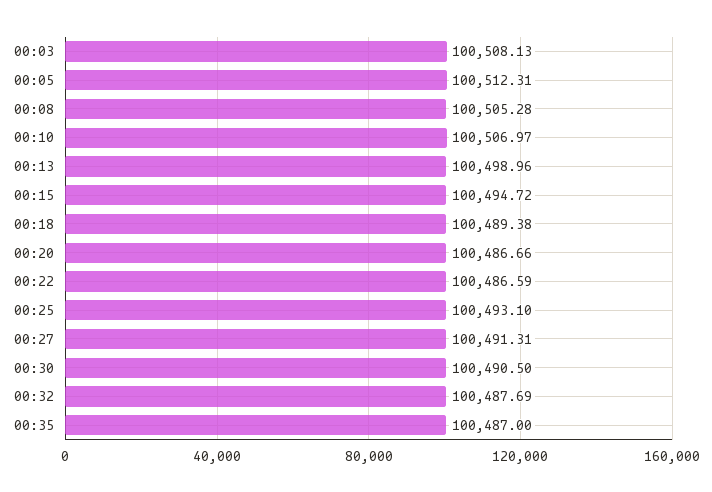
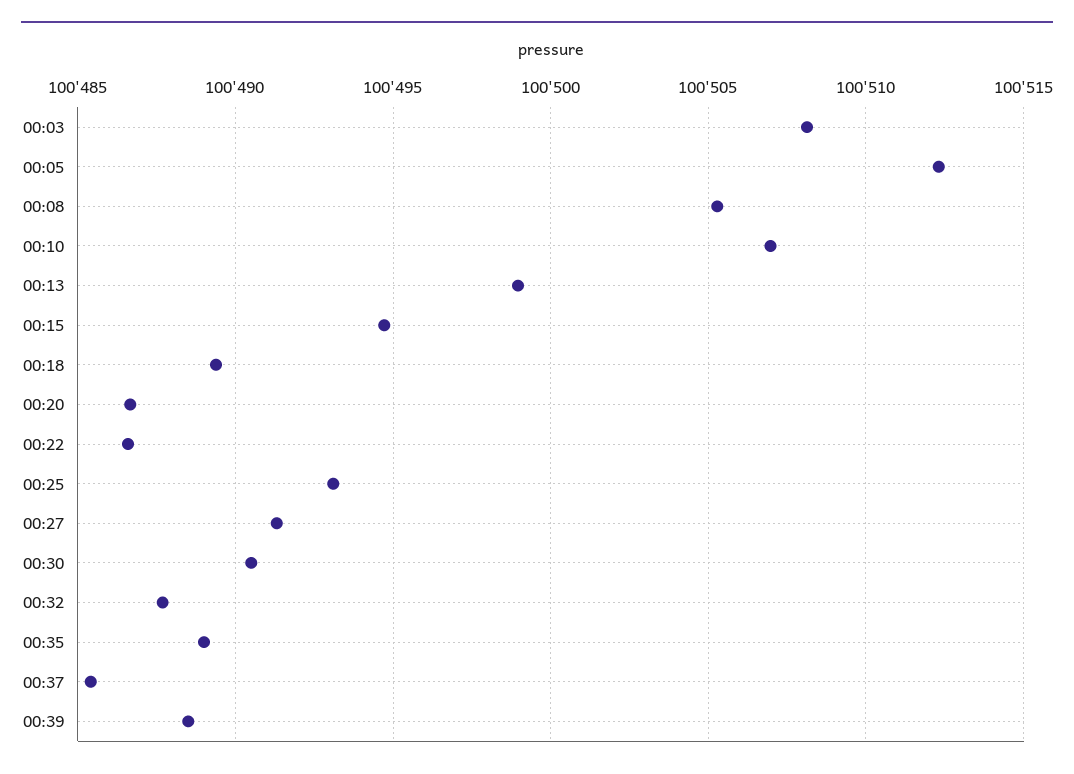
00:35: 100487 -> 100489
00:37: none -> 100485.5
00:39: none -> 100488.5

